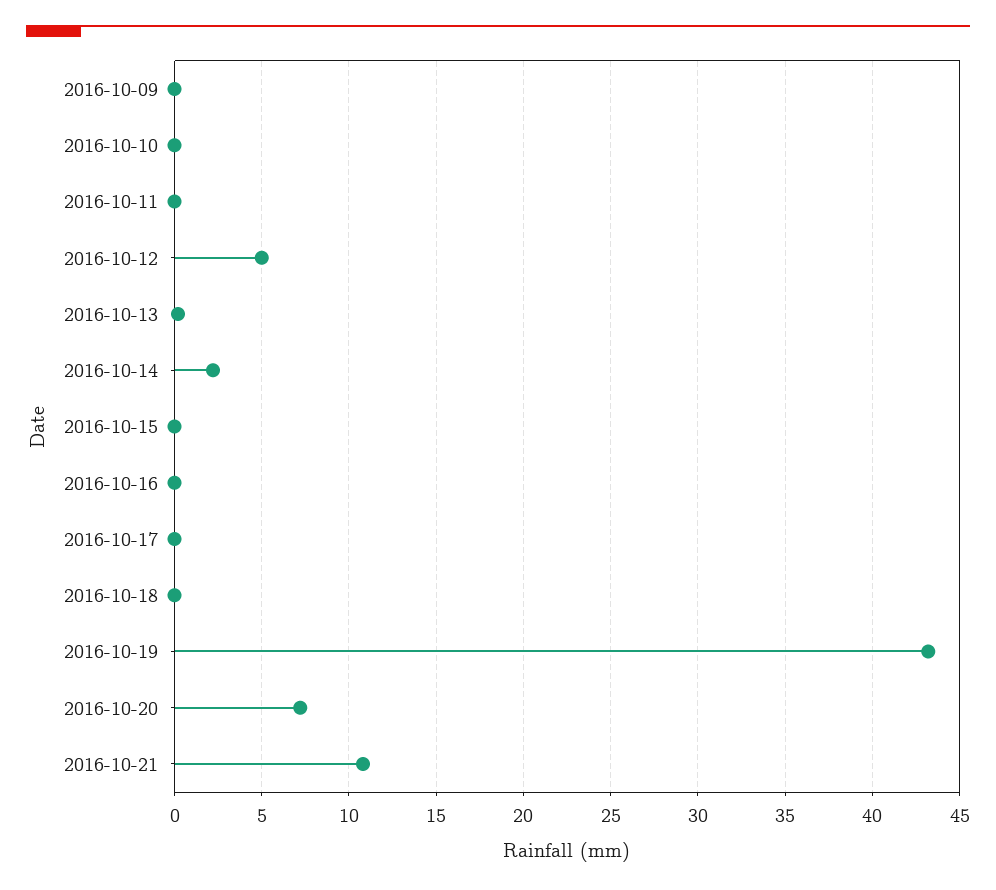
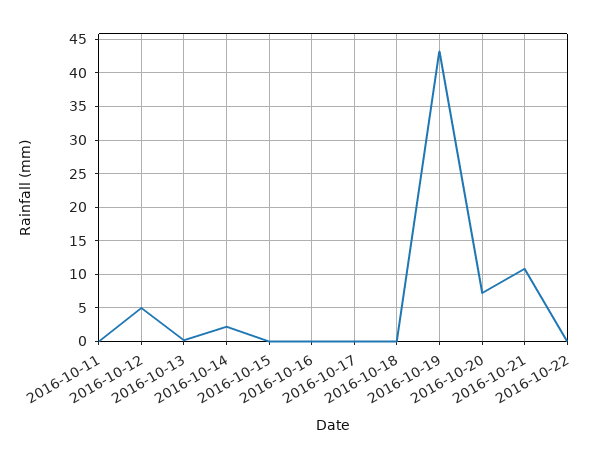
2016-10-09: 0 -> none
2016-10-10: 0 -> none
2016-10-22: none -> 0

